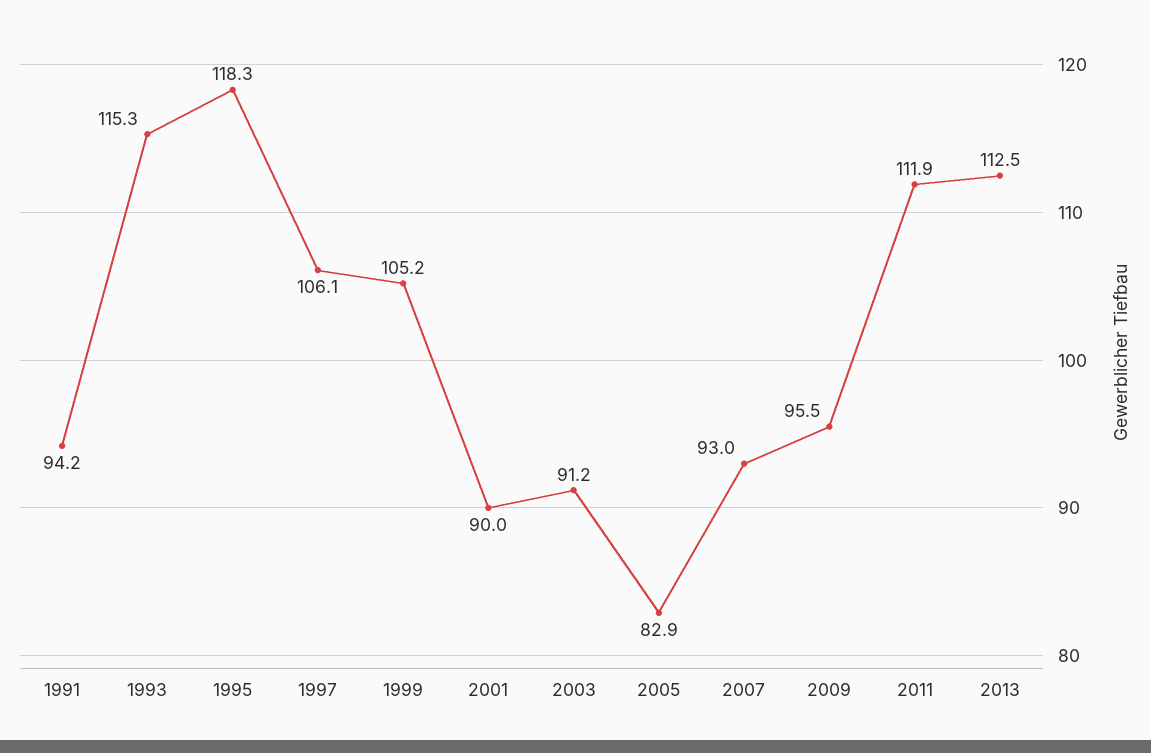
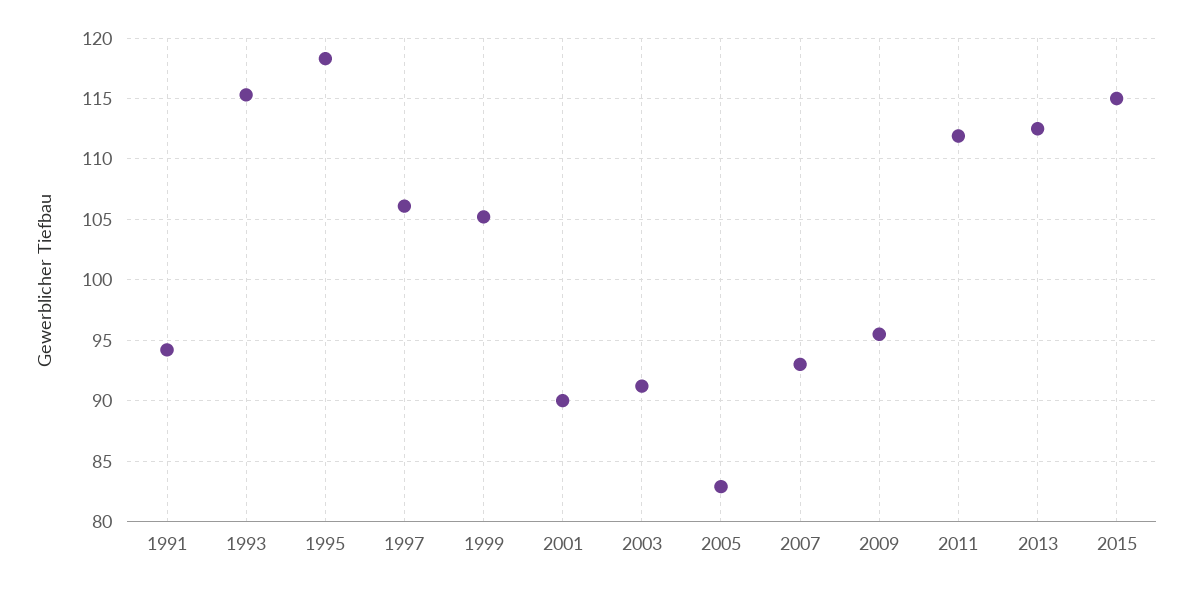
2015: none -> 115

